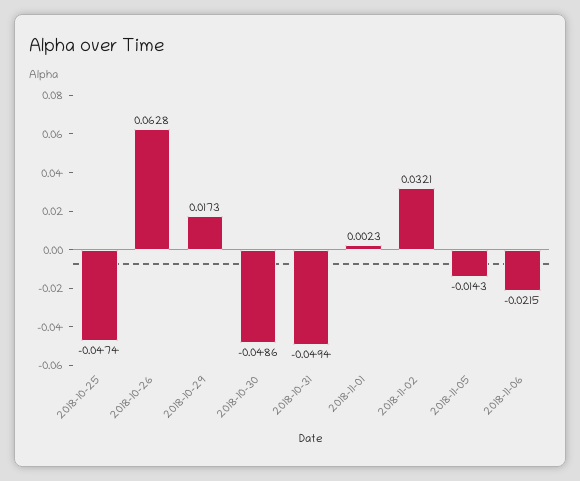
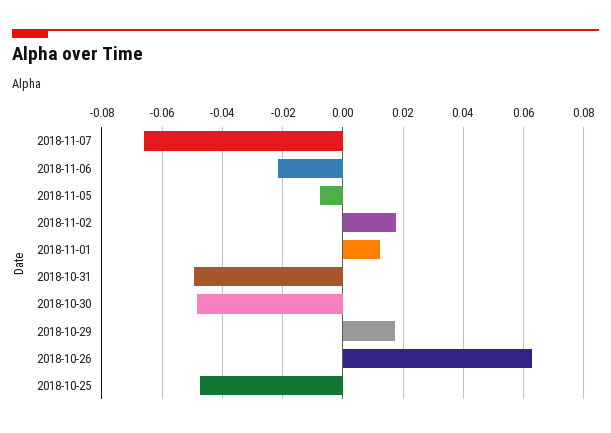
2018-11-01: 0.0023 -> 0.012
2018-11-02: 0.0321 -> 0.018
2018-11-05: -0.0143 -> -0.008
2018-11-07: none -> -0.066

